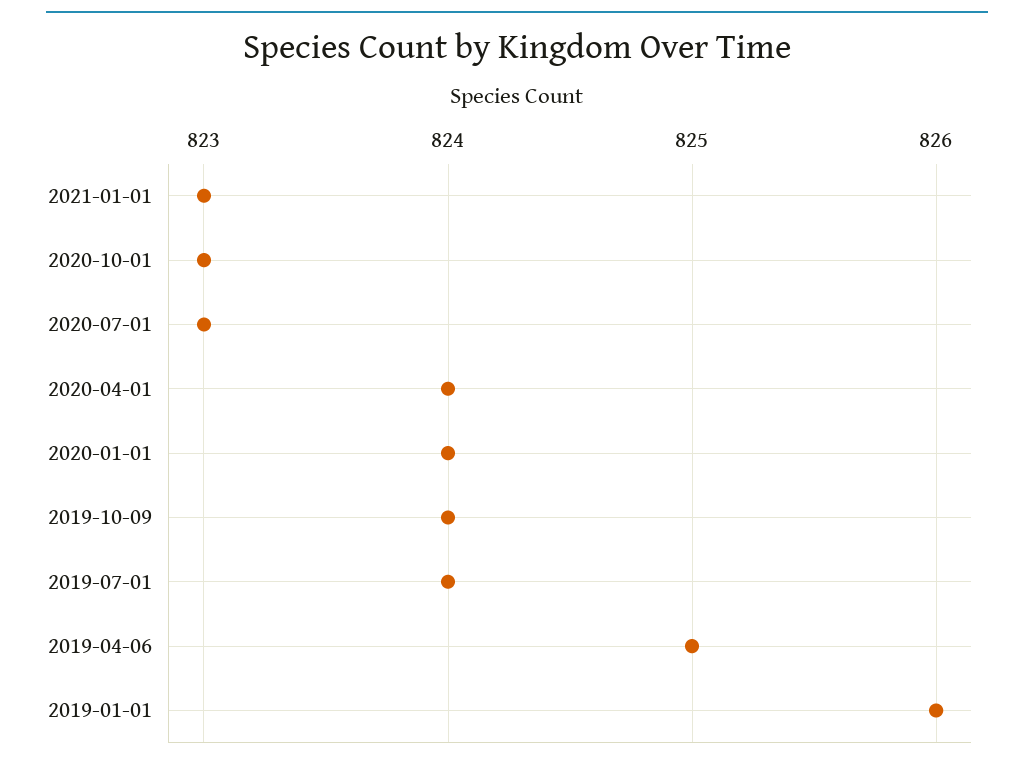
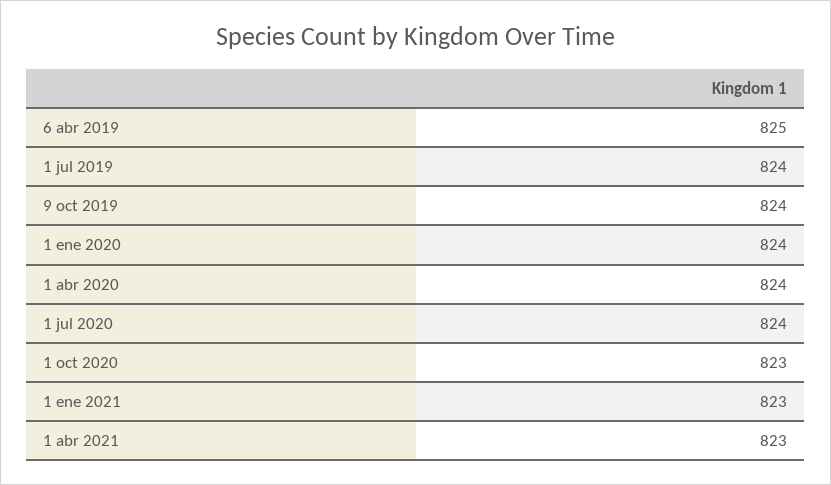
2020-07-01: 823 -> 824
2019-01-01: 826 -> none
1 abr 2021: none -> 823

